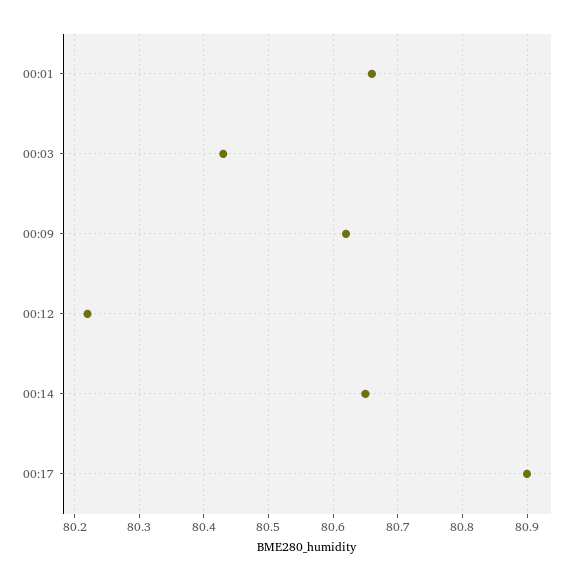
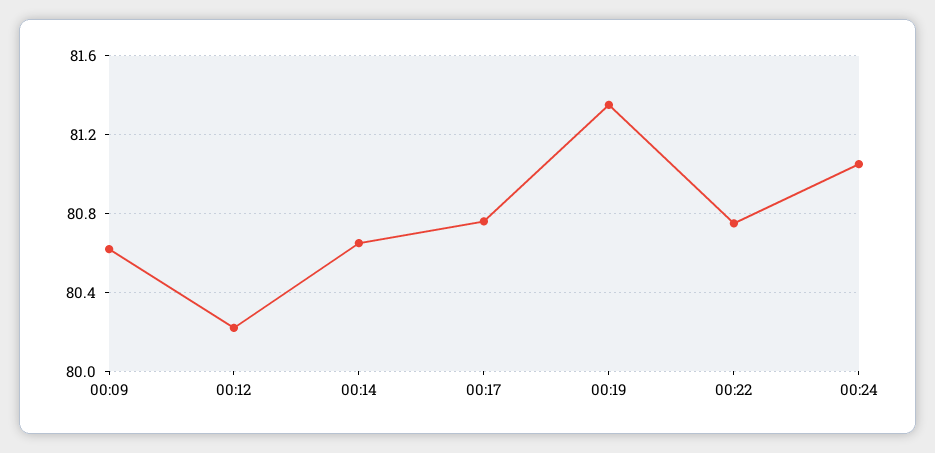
00:01: 80.66 -> none
00:03: 80.43 -> none
00:17: 80.9 -> 80.75
00:19: none -> 81.35
00:22: none -> 80.75
00:24: none -> 81.05

